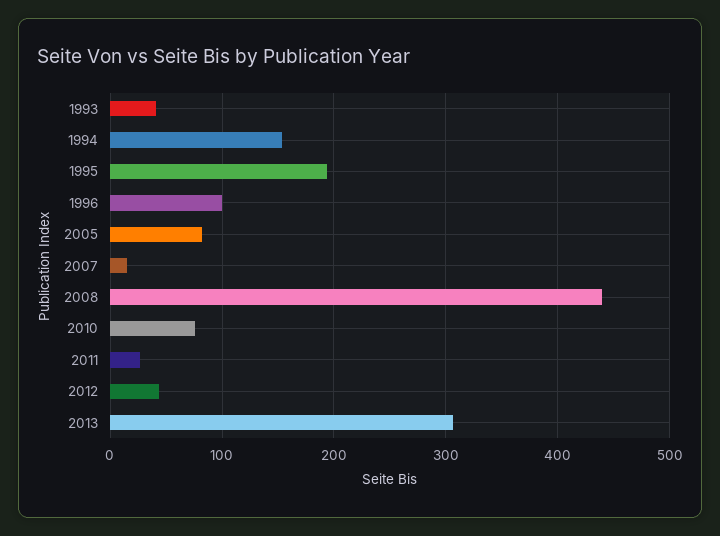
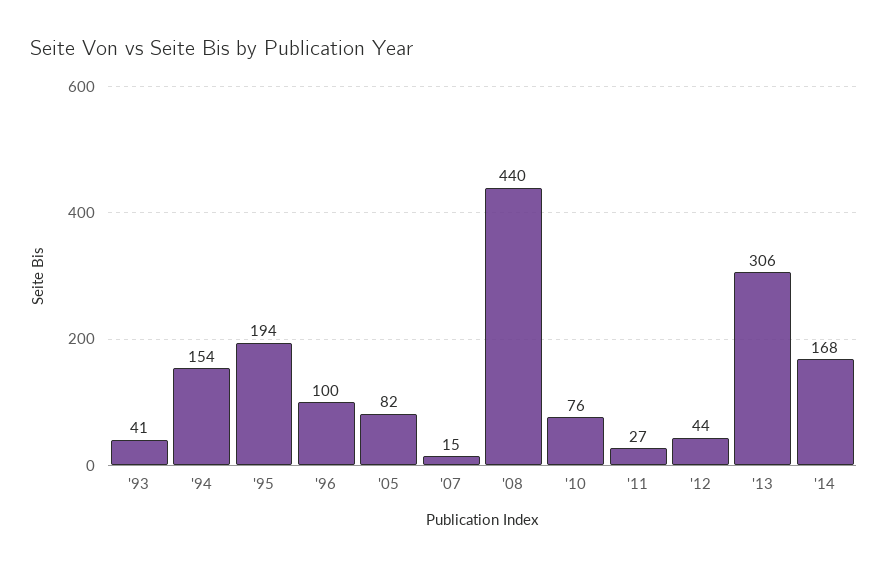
'14: none -> 168

